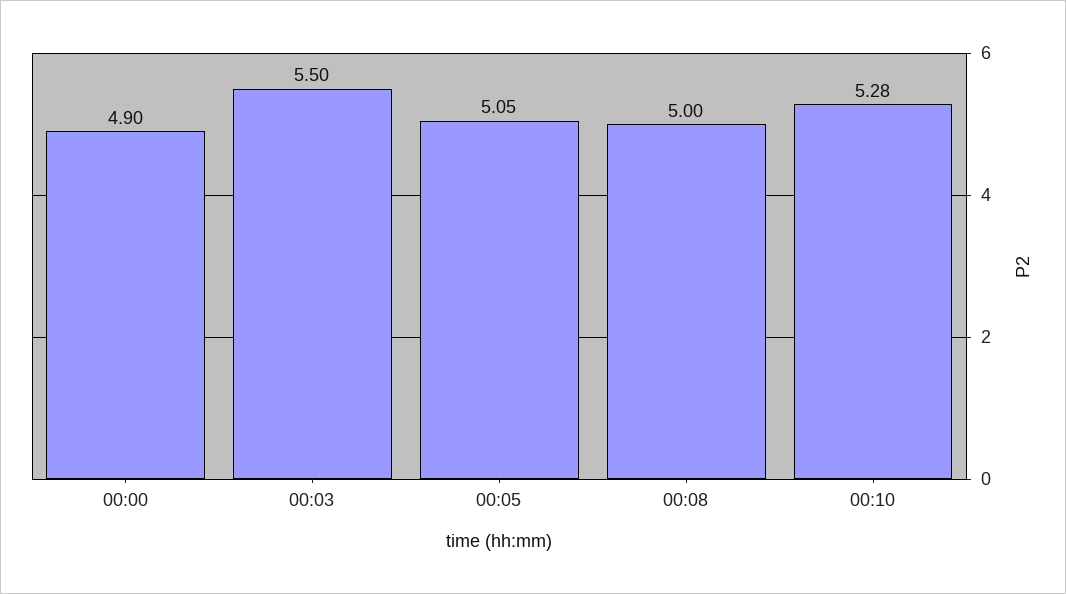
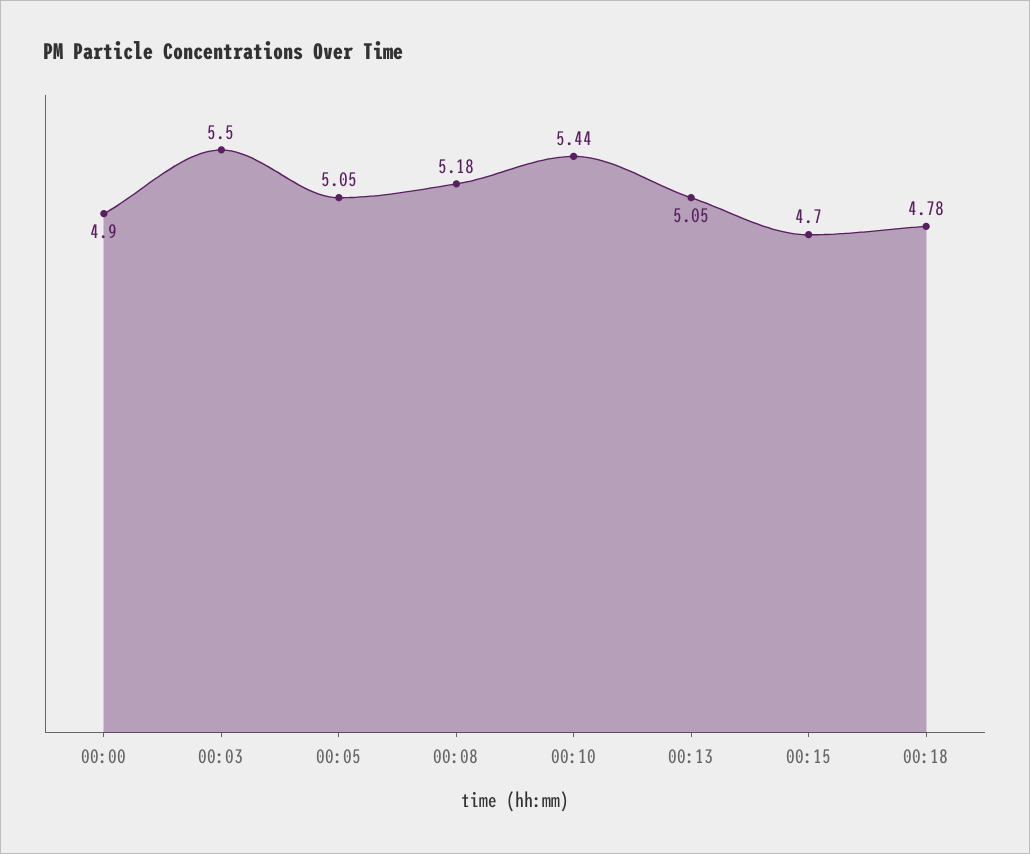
00:08: 5 -> 5.18
00:10: 5.28 -> 5.44
00:13: none -> 5.05
00:15: none -> 4.7
00:18: none -> 4.78

